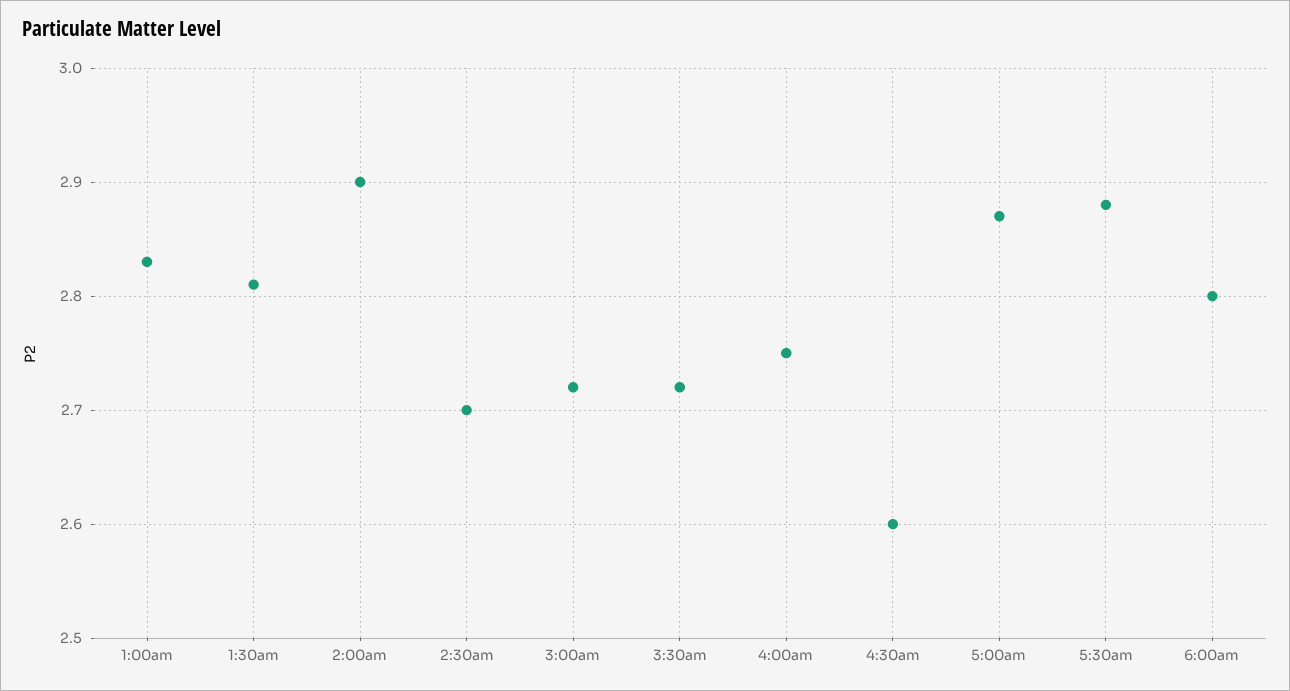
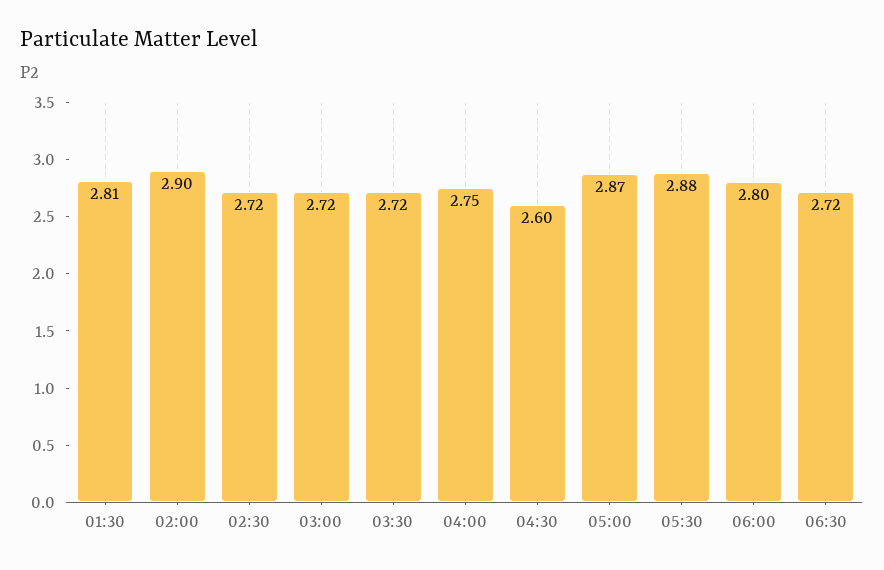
1:00am: 2.83 -> none
2:30am: 2.7 -> 2.72
06:30: none -> 2.72

